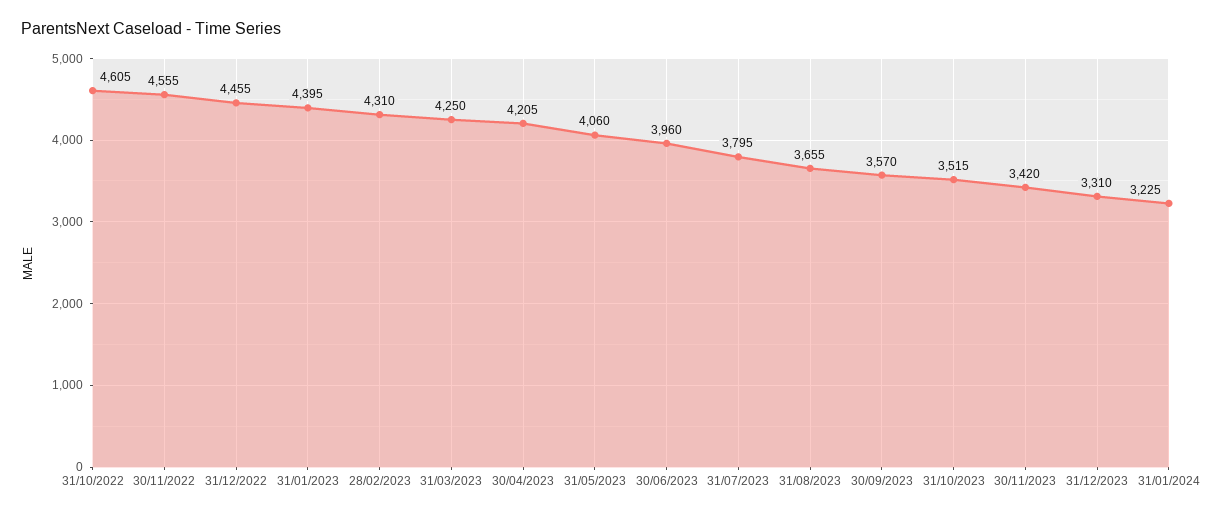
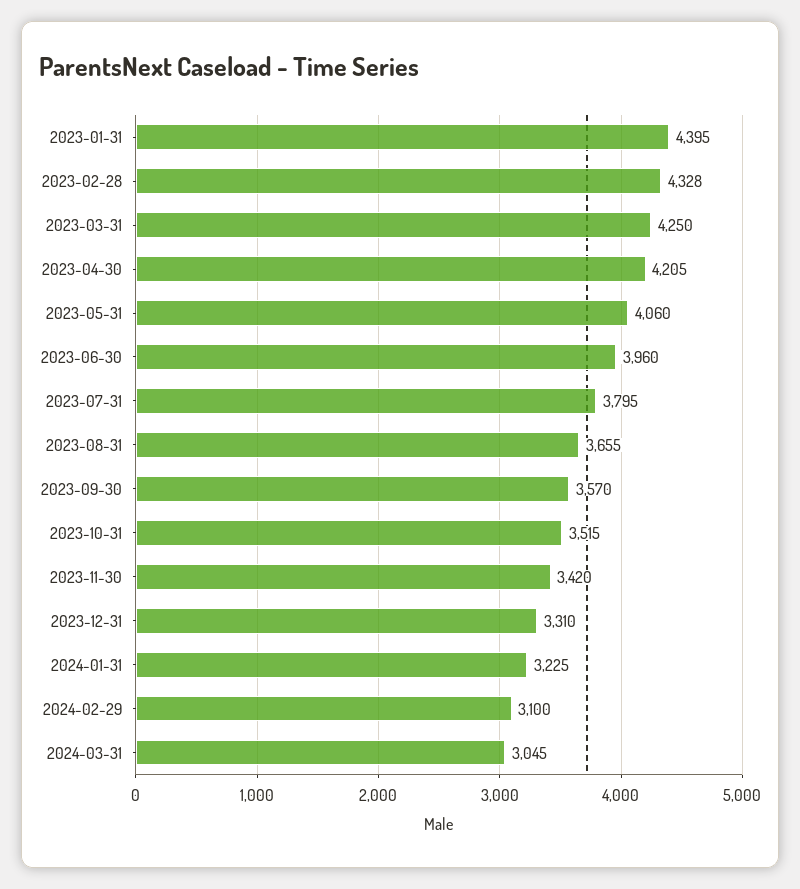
31/10/2022: 4605 -> none
30/11/2022: 4555 -> none
31/12/2022: 4455 -> none
28/02/2023: 4310 -> 4328
2024-02-29: none -> 3100
2024-03-31: none -> 3045

